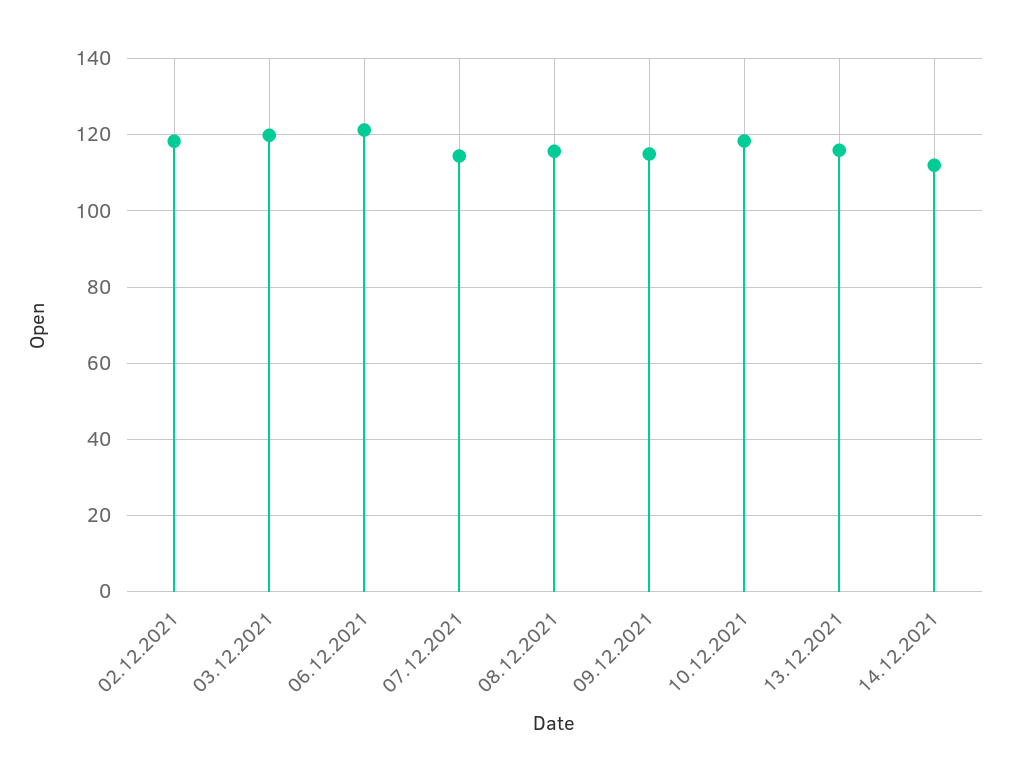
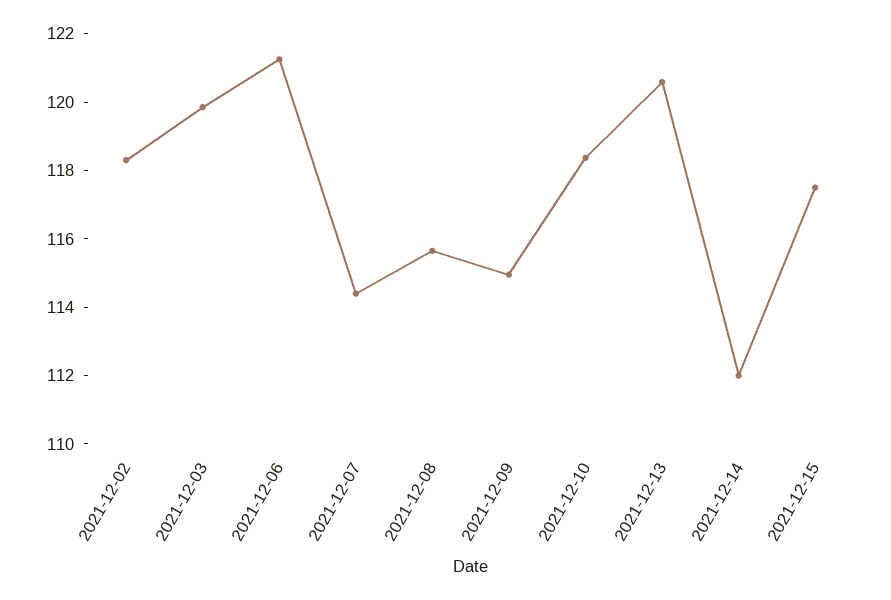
13.12.2021: 116 -> 120.5
2021-12-15: none -> 117.5

